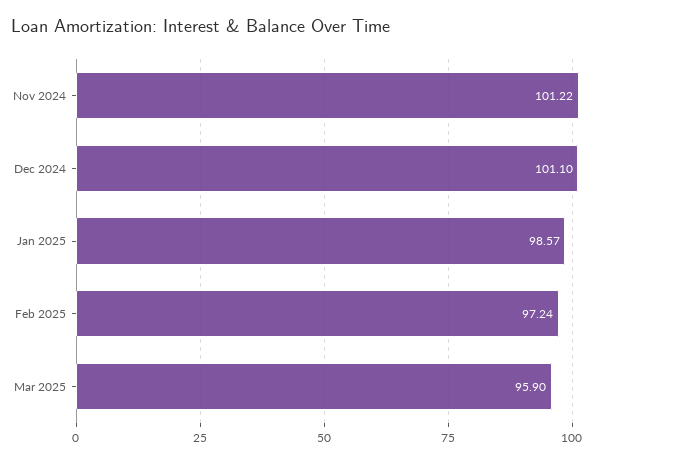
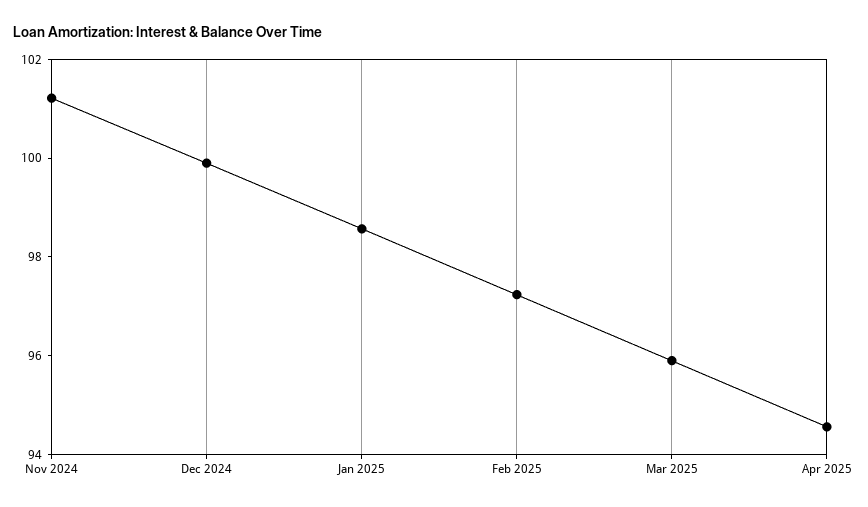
Dec 2024: 101.1 -> 100
Apr 2025: none -> 94.5

